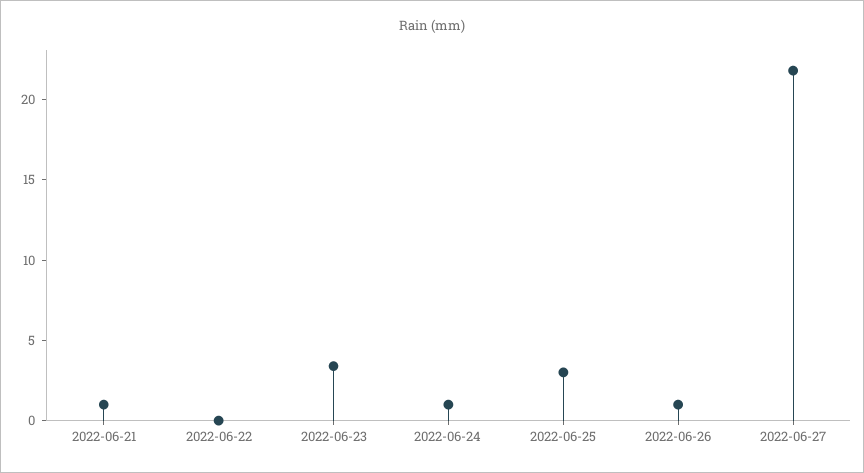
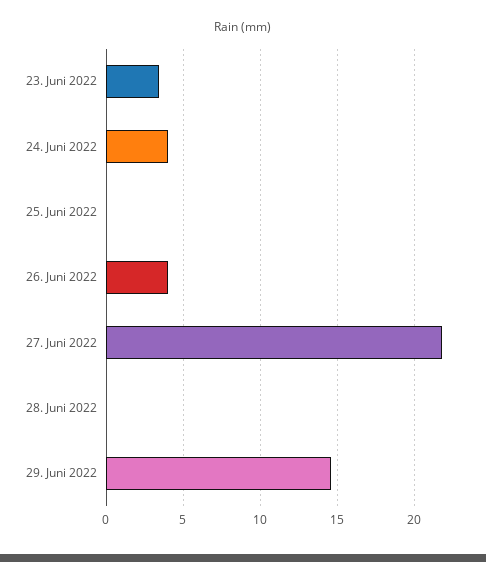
2022-06-21: 1 -> none
2022-06-22: 0 -> none
2022-06-24: 1 -> 4
2022-06-25: 3 -> 0
2022-06-26: 1 -> 4
28. Juni 2022: none -> 0
29. Juni 2022: none -> 14.5

